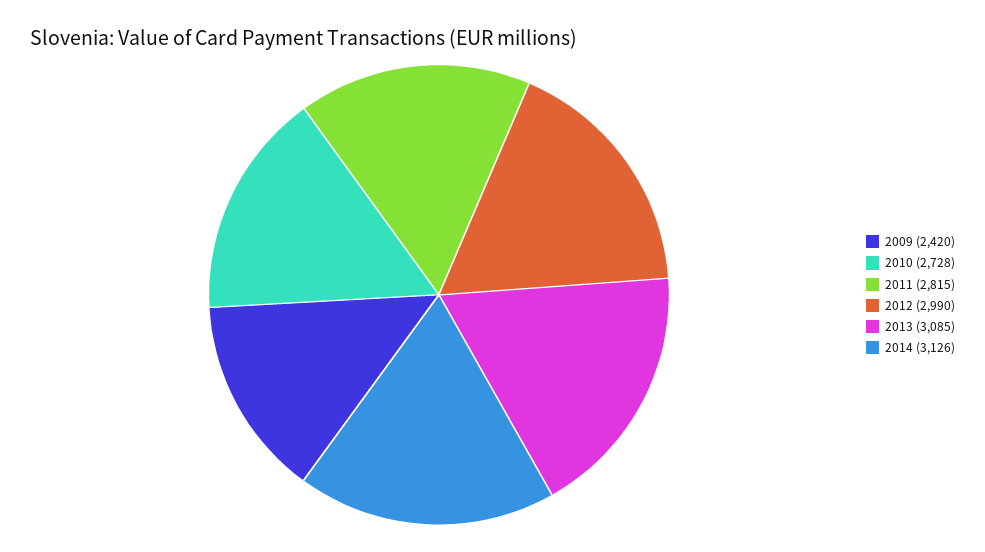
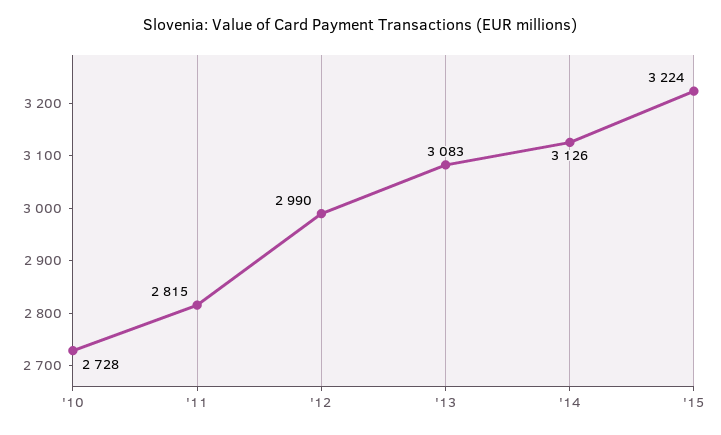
2009: 2420 -> none
2013: 3085 -> 3083
'15: none -> 3224

